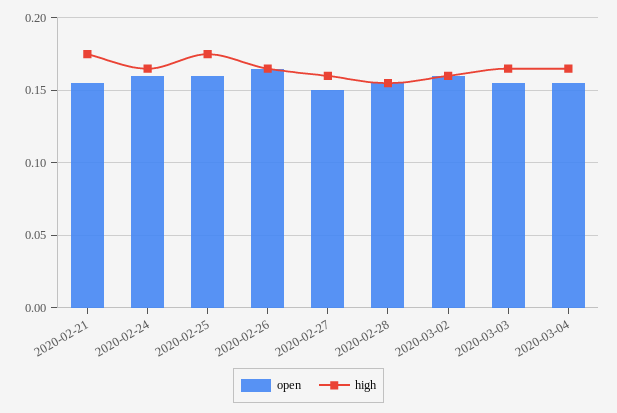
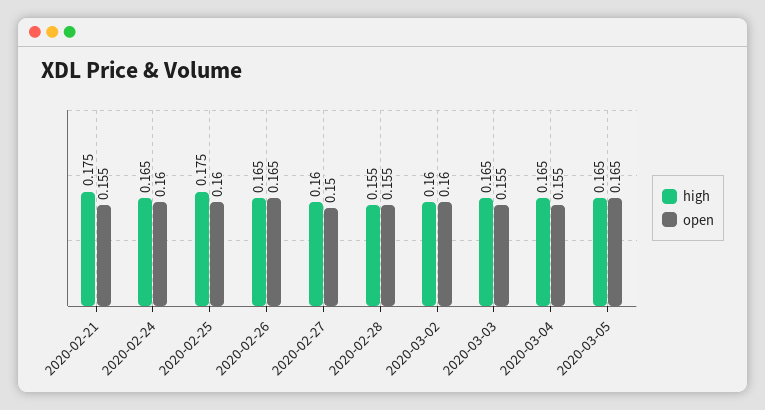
high, 2020-03-05: none -> 0.165
open, 2020-03-05: none -> 0.165

